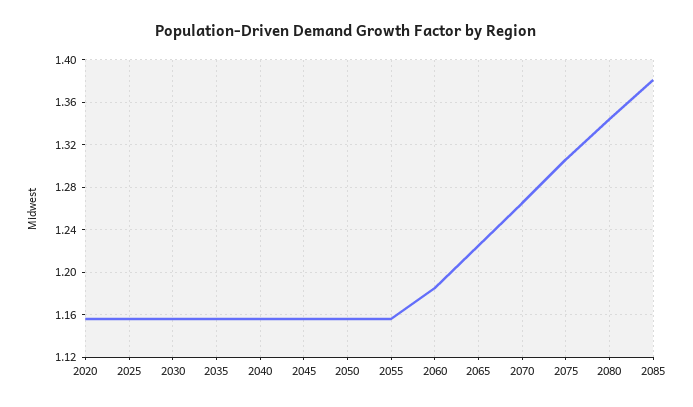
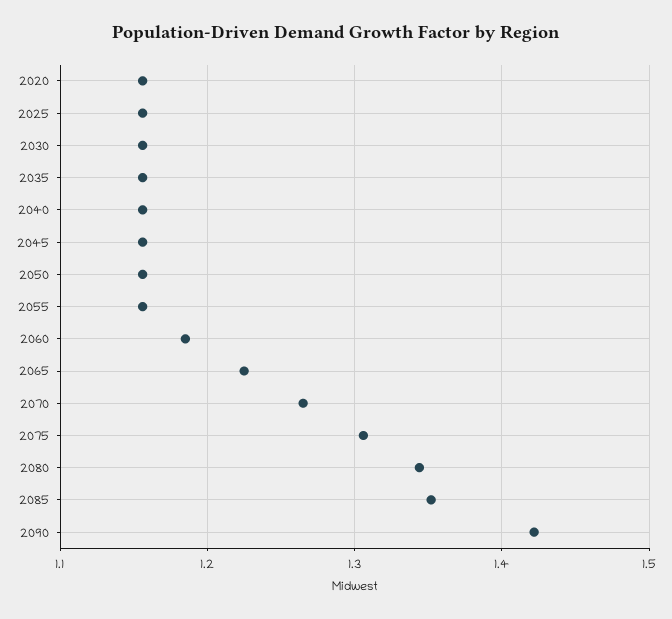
2085: 1.38 -> 1.35
2090: none -> 1.42

